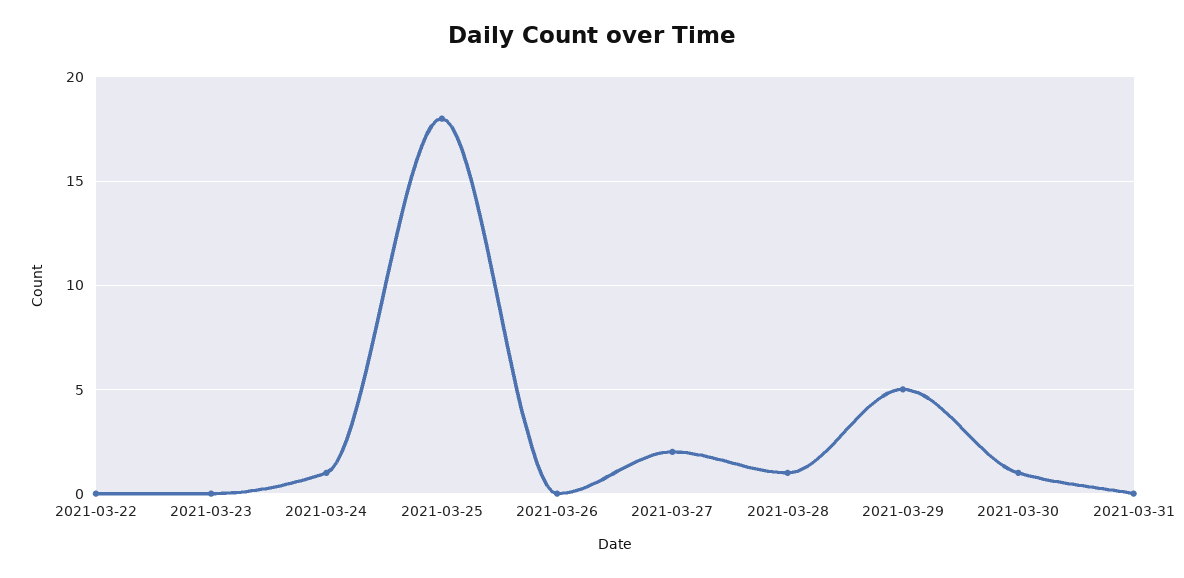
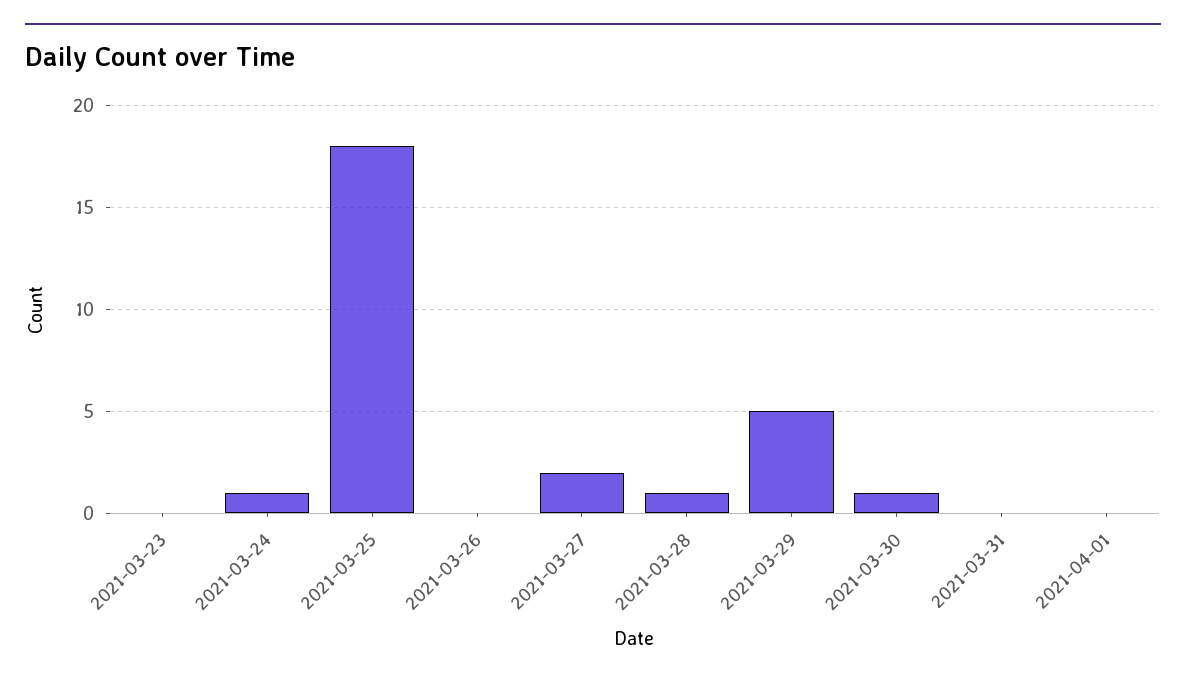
2021-03-22: 0 -> none
2021-04-01: none -> 0

